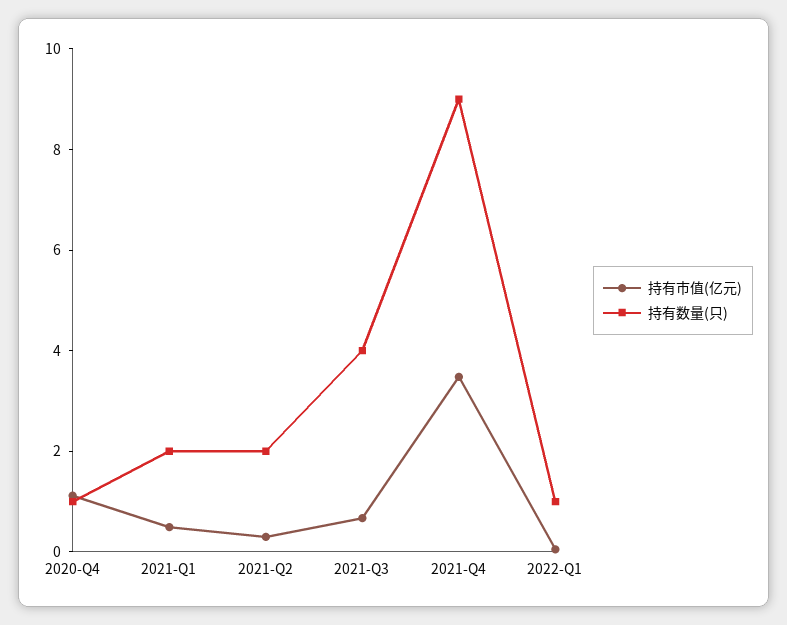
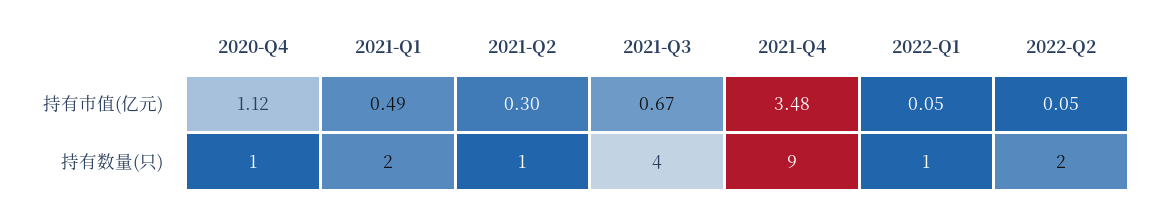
持有数量(只), 2021-Q2: 2 -> 1
持有市值(亿元), 2022-Q2: none -> 0.05
持有数量(只), 2022-Q2: none -> 2

